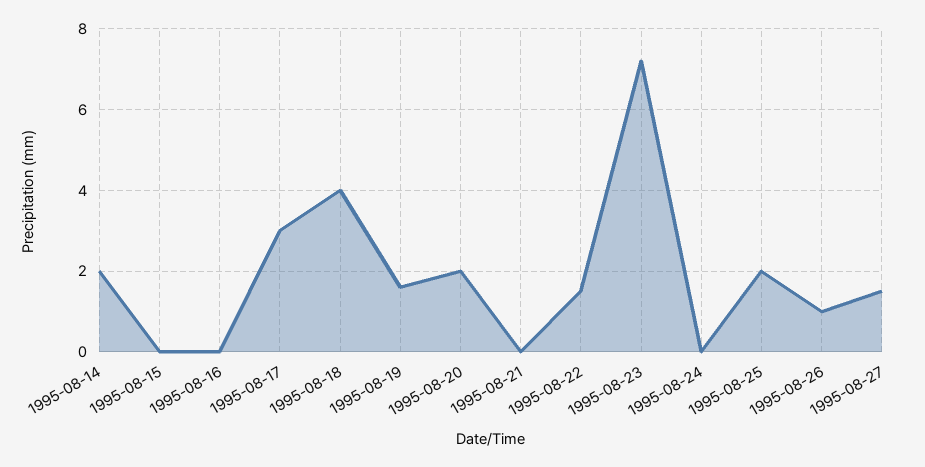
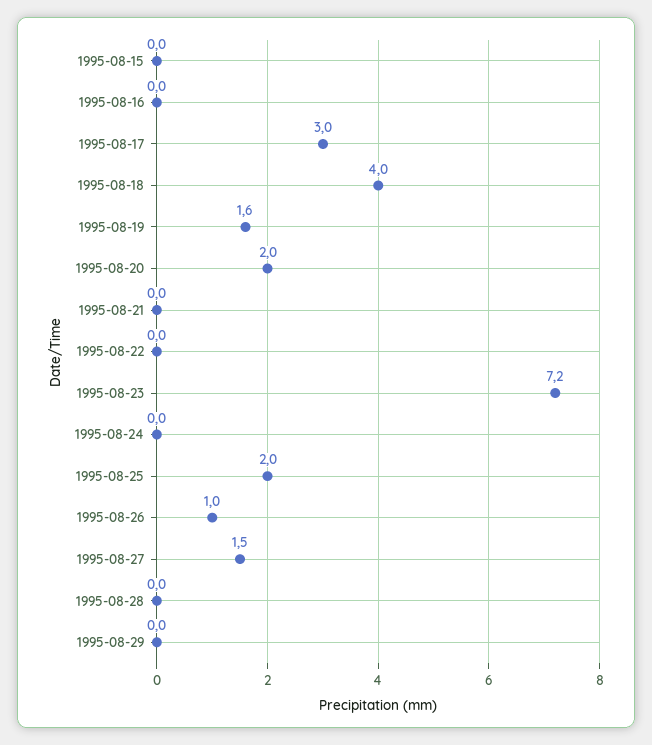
1995-08-14: 2 -> none
1995-08-22: 1.5 -> 0
1995-08-28: none -> 0
1995-08-29: none -> 0

